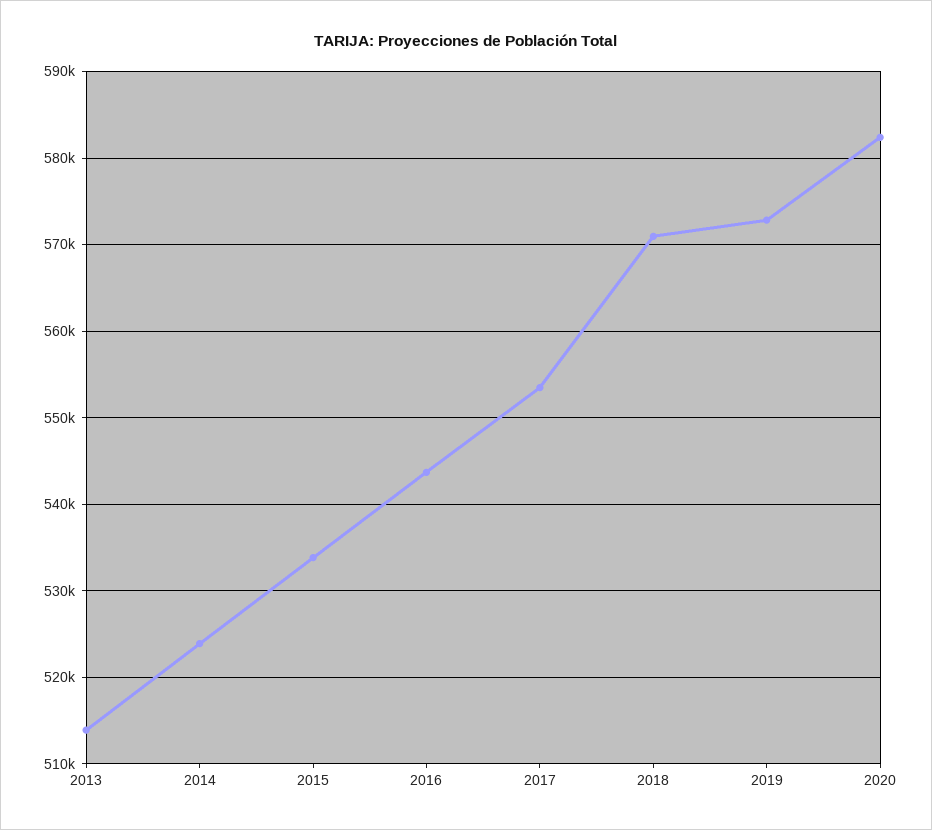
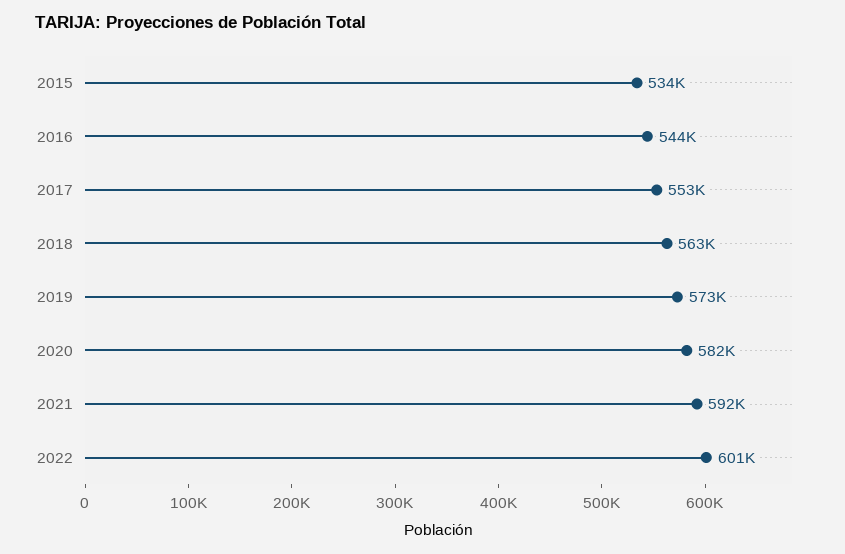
2013: 514000 -> none
2014: 524000 -> none
2018: 571000 -> 563000
2021: none -> 592000
2022: none -> 601000

